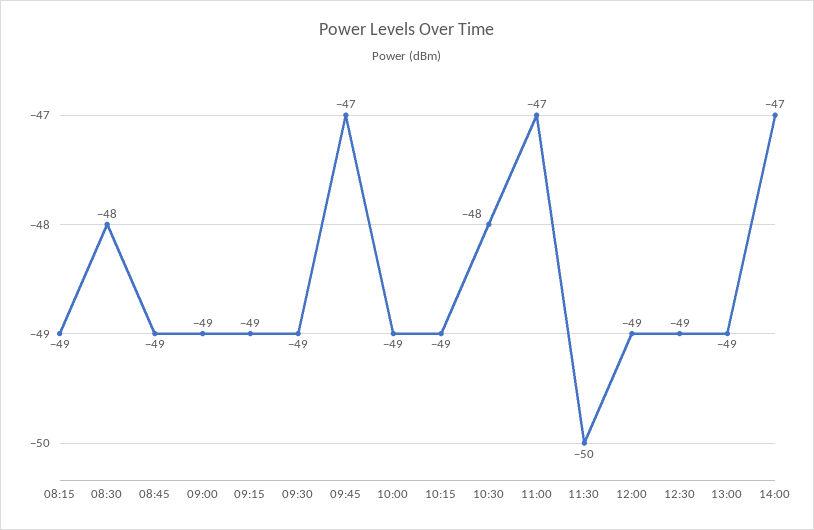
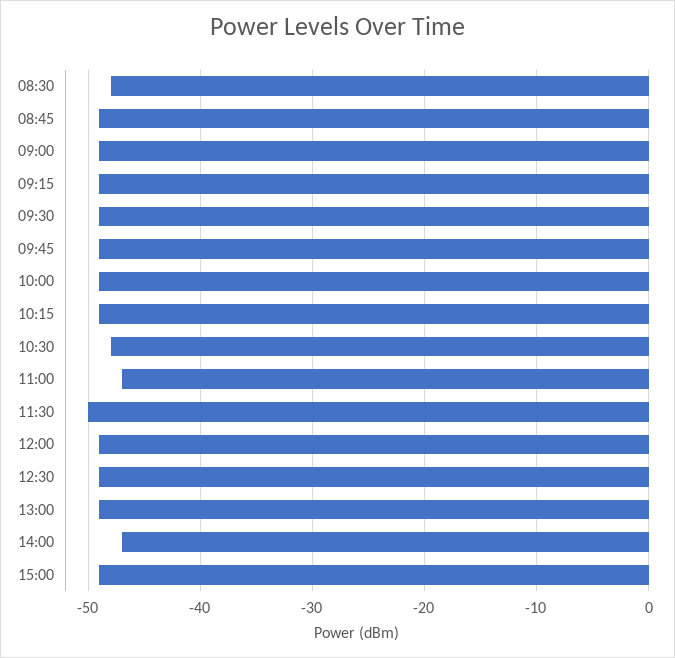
08:15: -49 -> none
09:45: -47 -> -49
15:00: none -> -49

